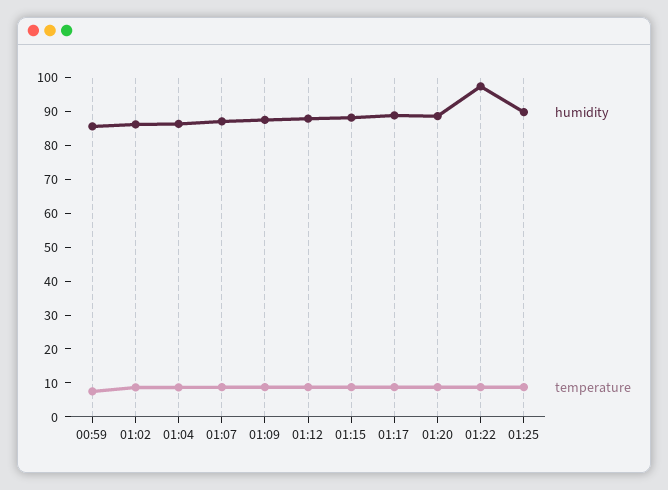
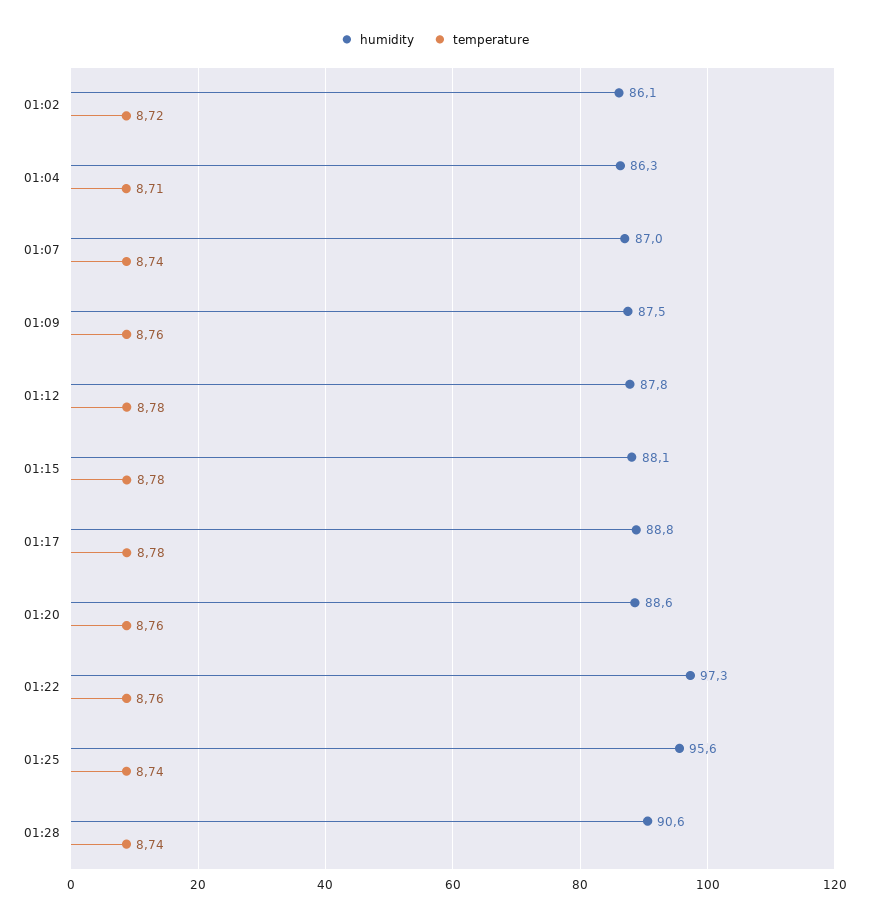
humidity, 00:59: 85 -> none
temperature, 00:59: 7.5 -> none
humidity, 01:25: 90 -> 95.6
humidity, 01:28: none -> 90.6
temperature, 01:28: none -> 8.74

